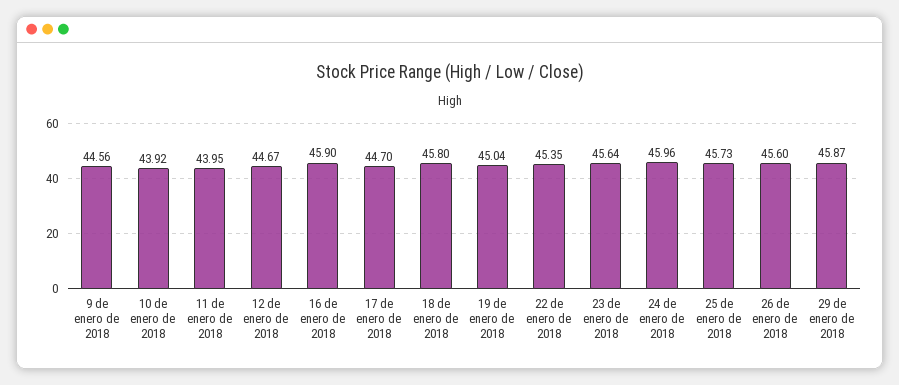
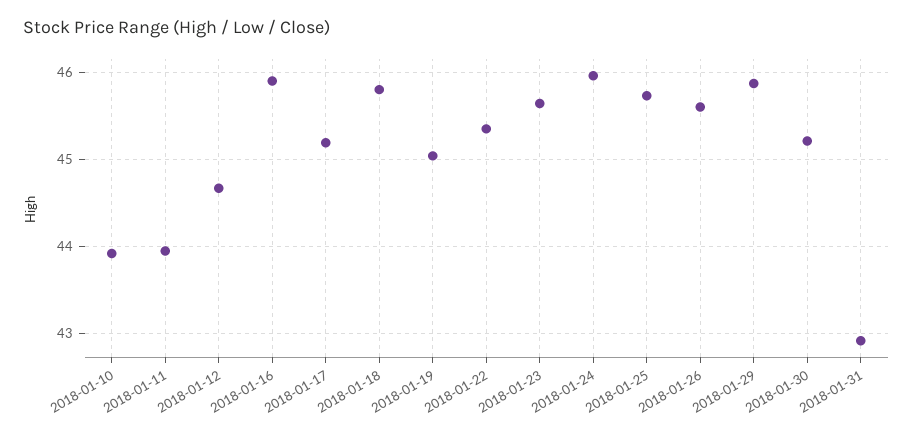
9 de enero de 2018: 44.56 -> none
17 de enero de 2018: 44.7 -> 45.2
2018-01-30: none -> 45.2
2018-01-31: none -> 42.9

